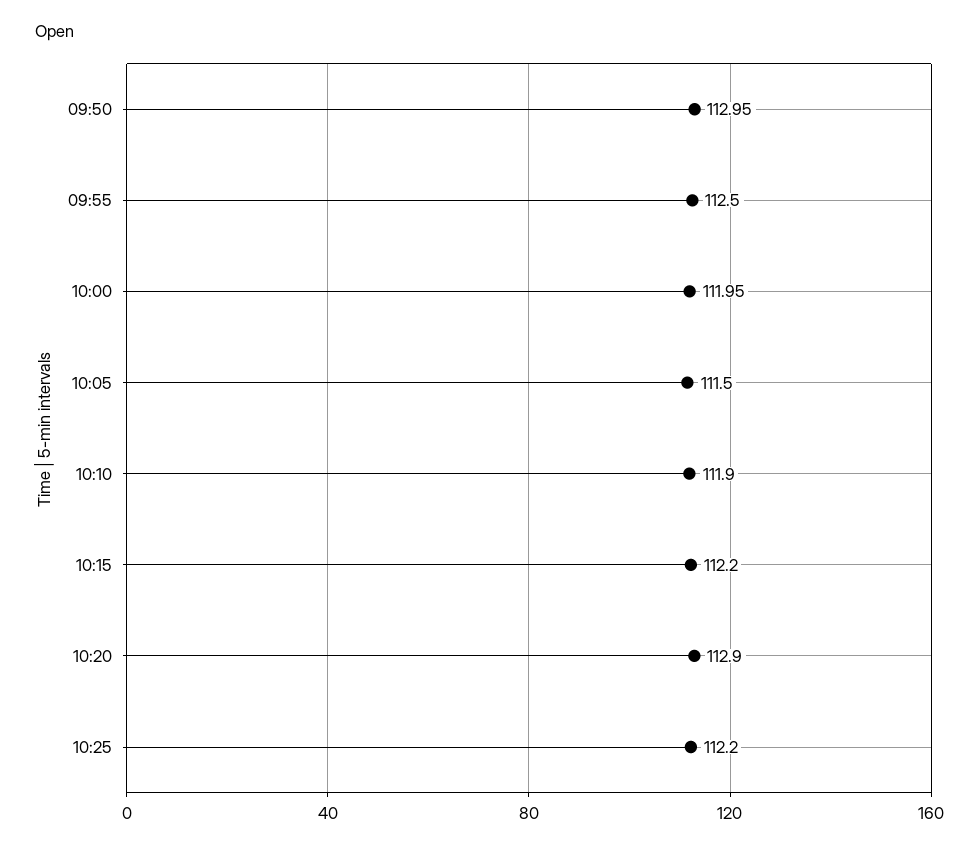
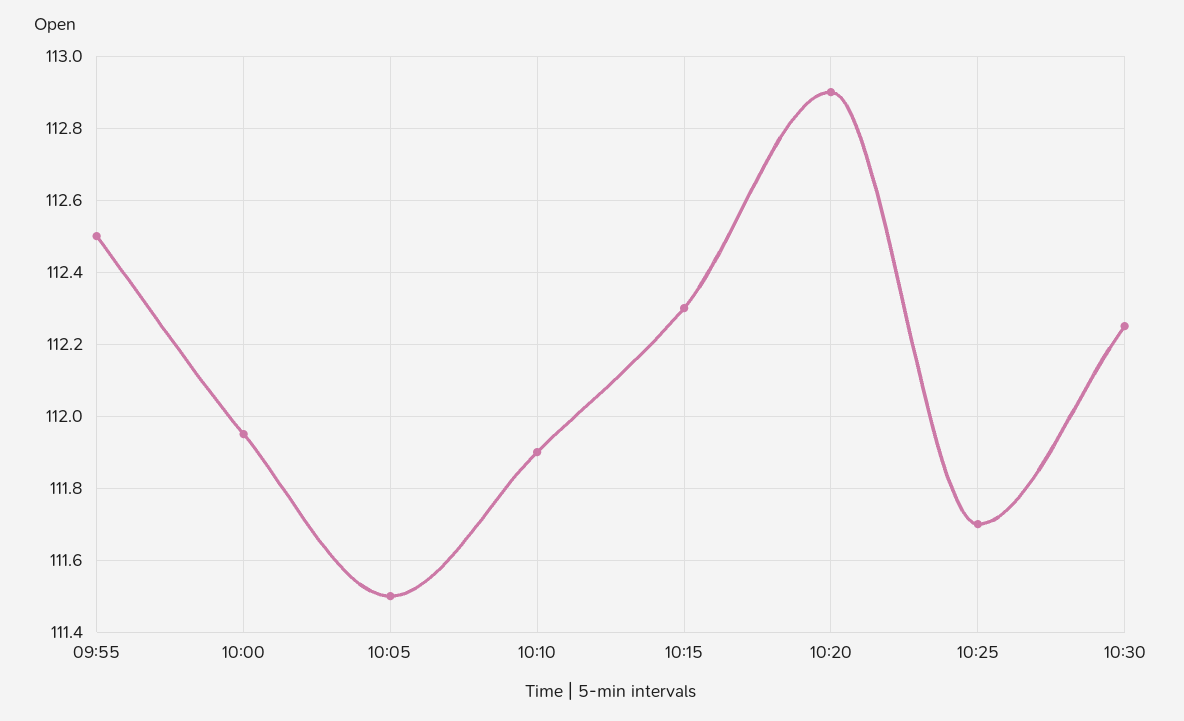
09:50: 112.95 -> none
10:15: 112.2 -> 112.3
10:25: 112.2 -> 111.7
10:30: none -> 112.25

